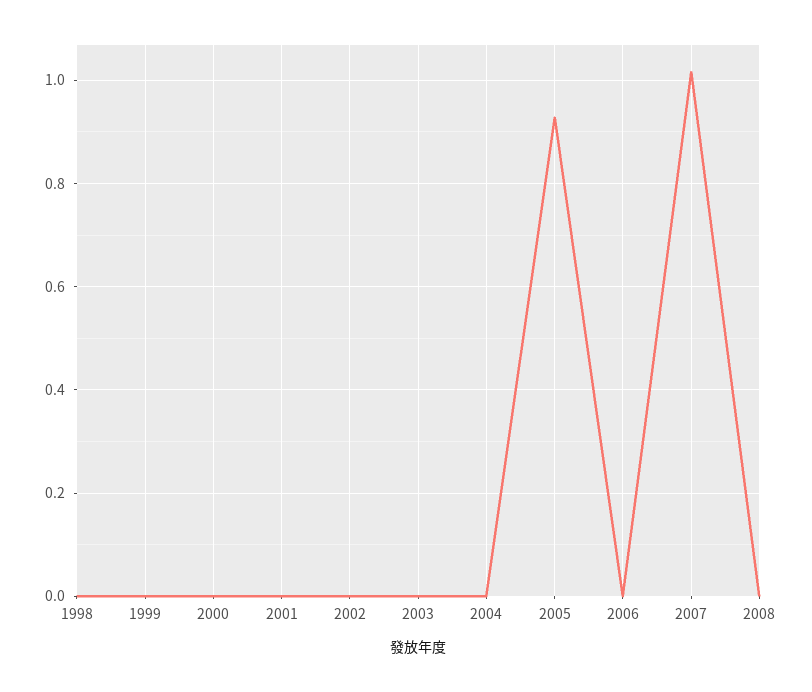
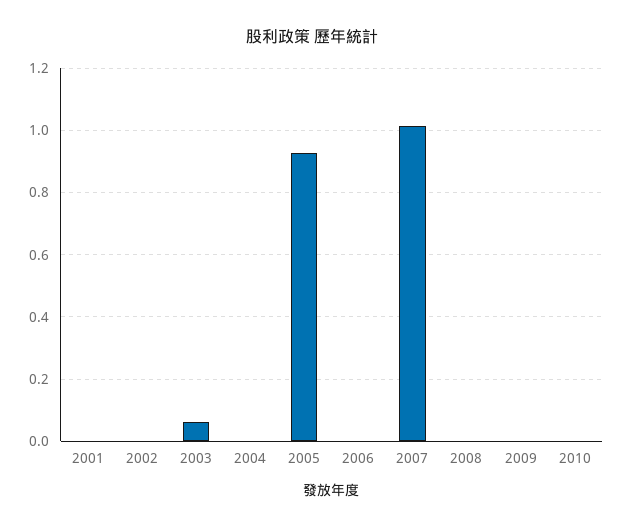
1998: 0 -> none
1999: 0 -> none
2000: 0 -> none
2003: 0 -> 0.06
2009: none -> 0
2010: none -> 0

